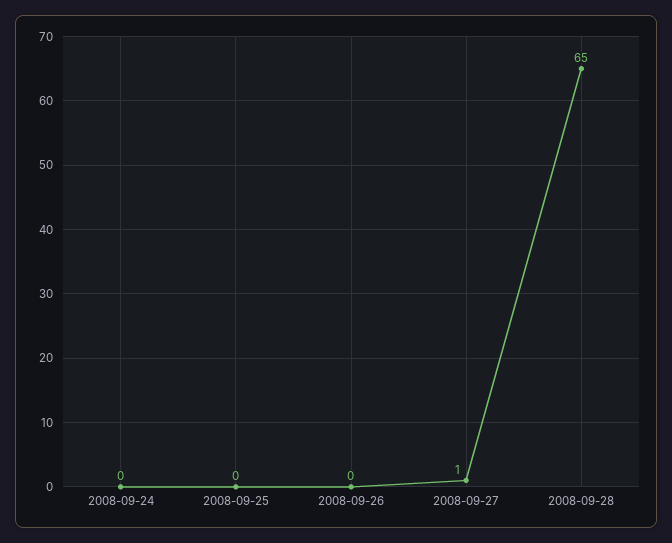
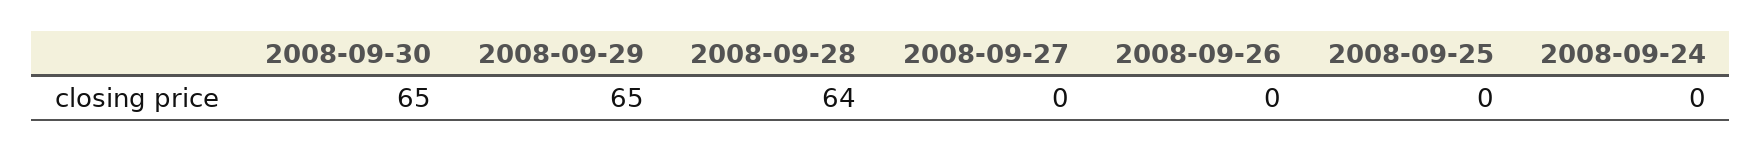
2008-09-27: 1 -> 0
2008-09-28: 65 -> 64
2008-09-30: none -> 65
2008-09-29: none -> 65

